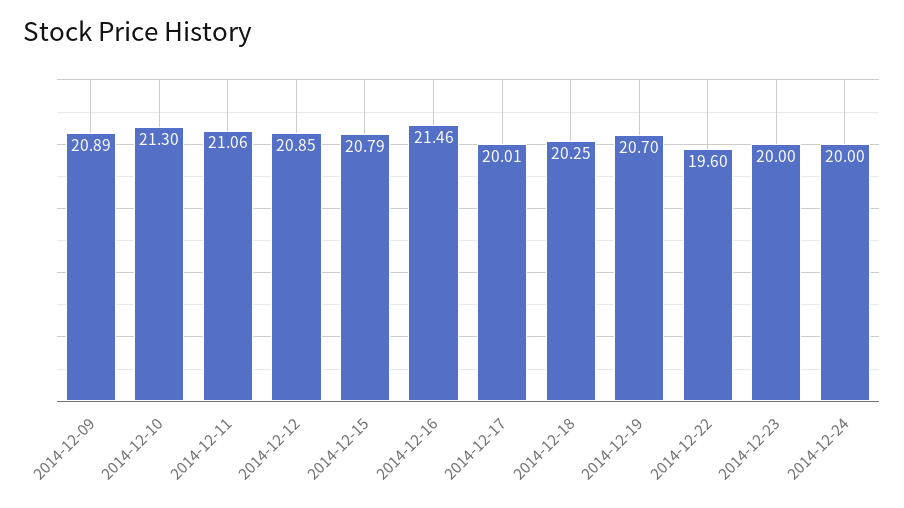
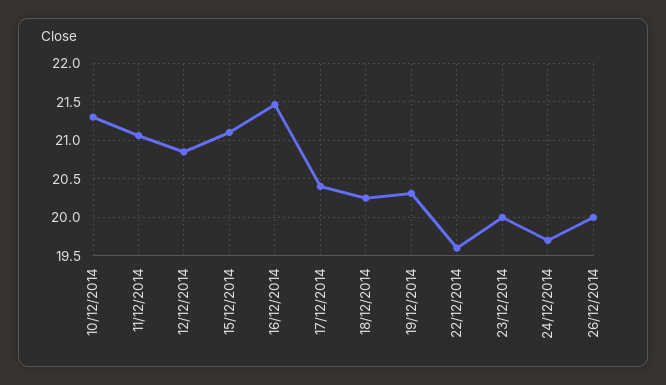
2014-12-09: 20.89 -> none
2014-12-15: 20.79 -> 21.1
2014-12-17: 20.01 -> 20.4
2014-12-19: 20.7 -> 20.3
2014-12-24: 20 -> 19.7
26/12/2014: none -> 20

